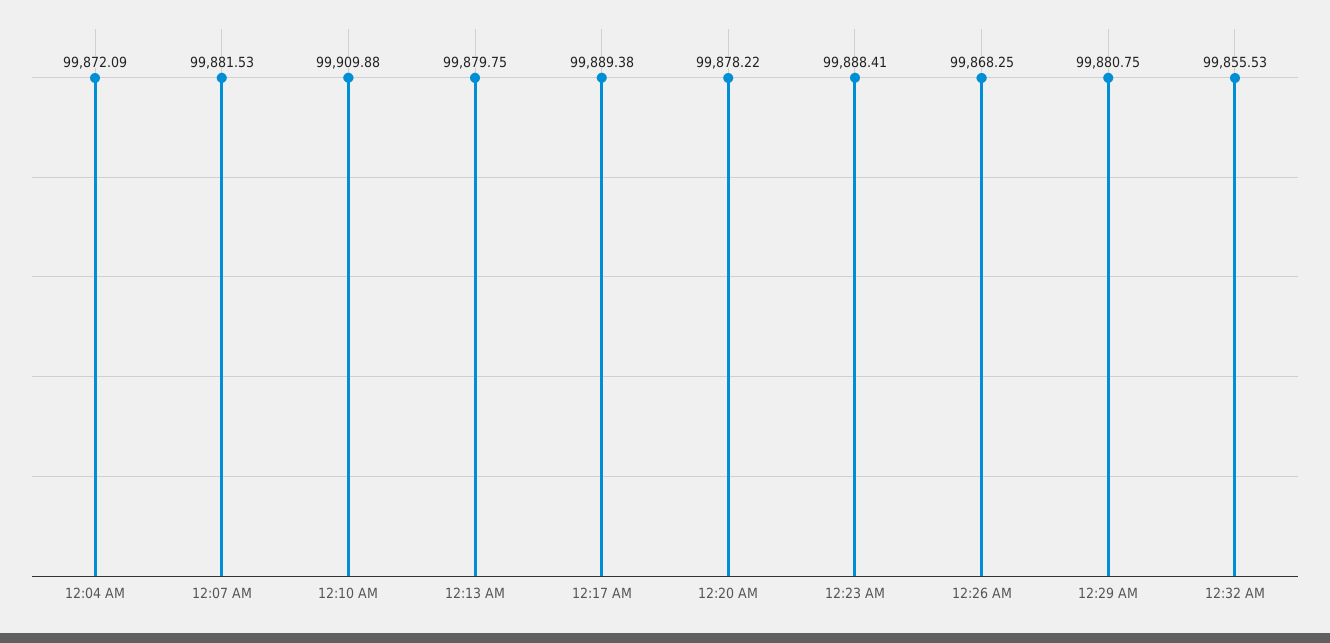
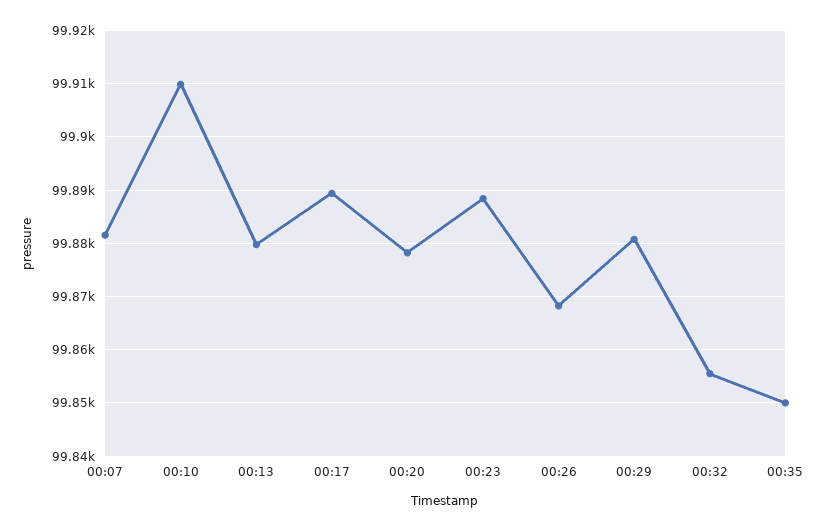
12:04 AM: 99872.09 -> none
00:35: none -> 99850

